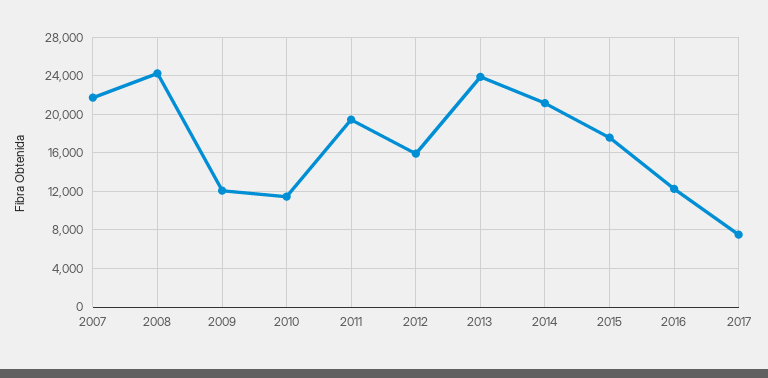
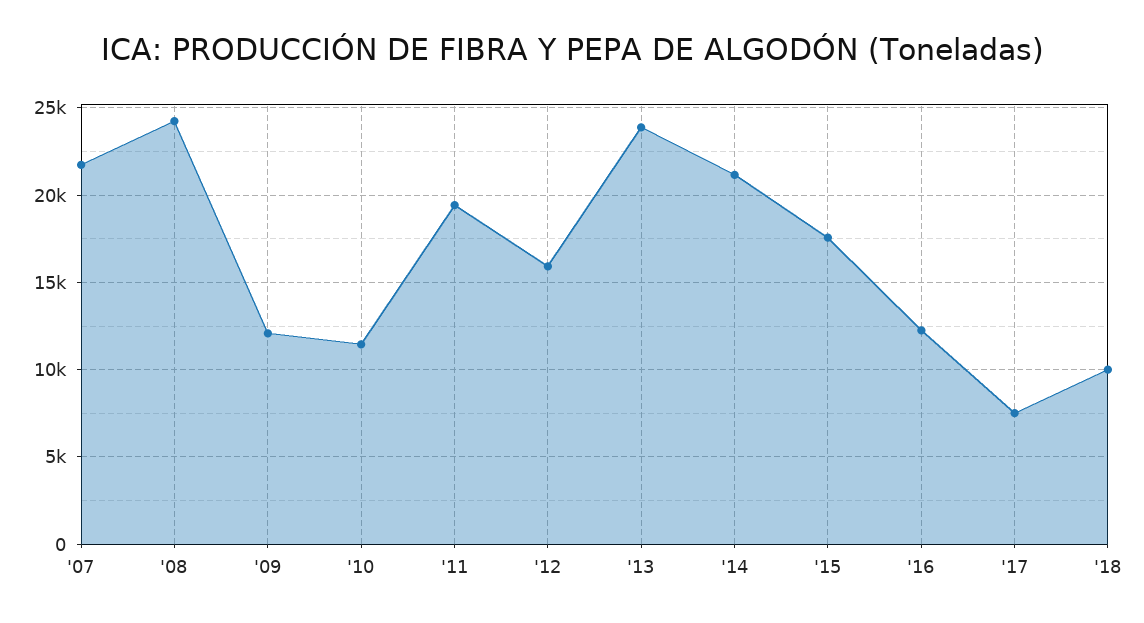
'18: none -> 10000

